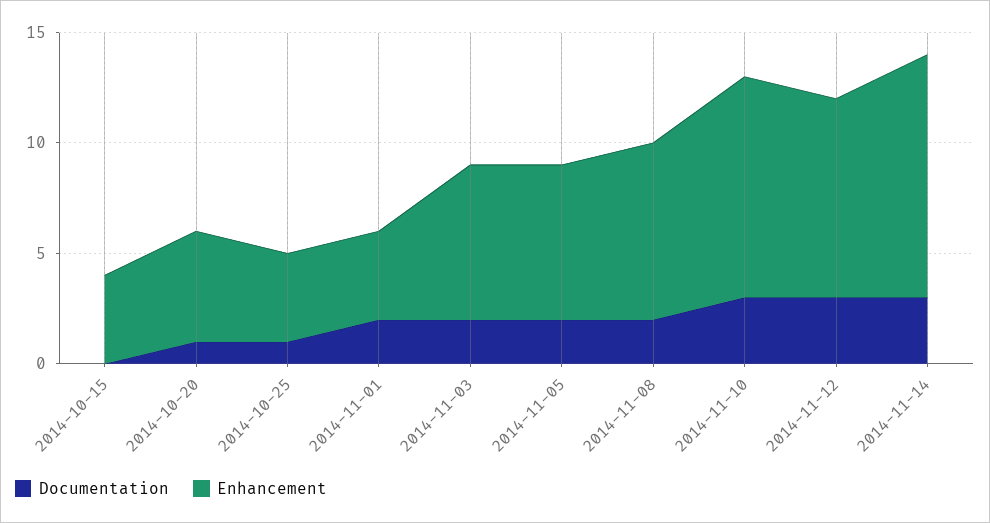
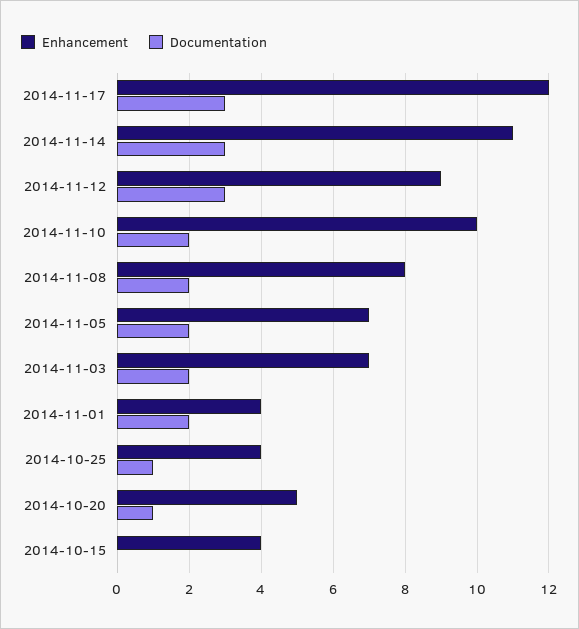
Documentation, 2014-11-10: 3 -> 2
Enhancement, 2014-11-17: none -> 12
Documentation, 2014-11-17: none -> 3

